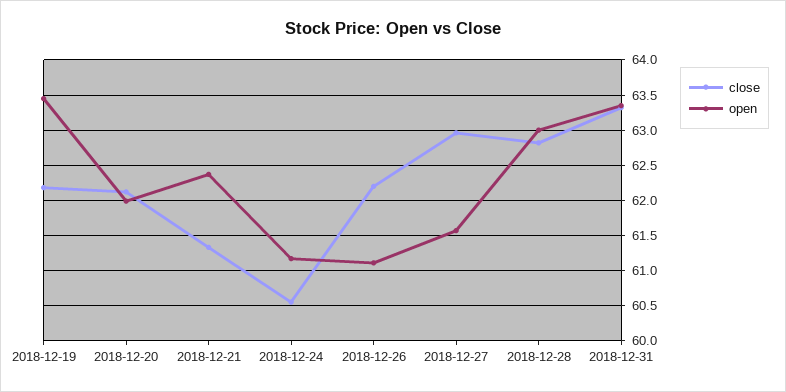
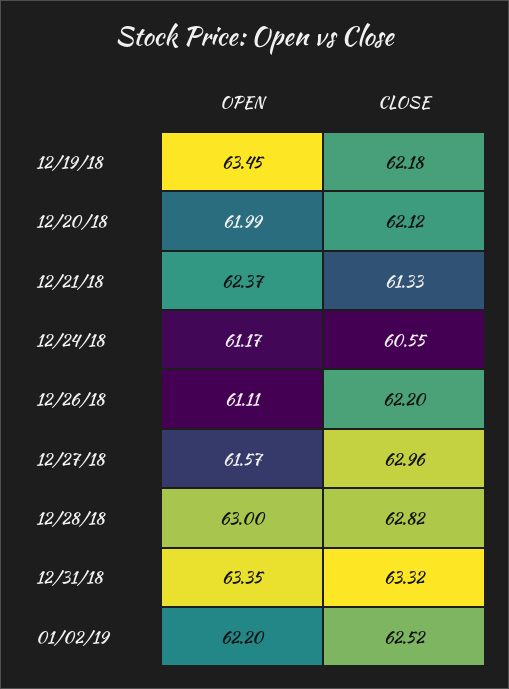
open, 01/02/19: none -> 62.2
close, 01/02/19: none -> 62.52

